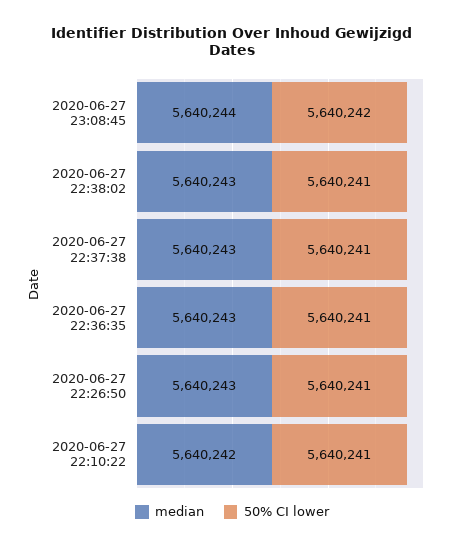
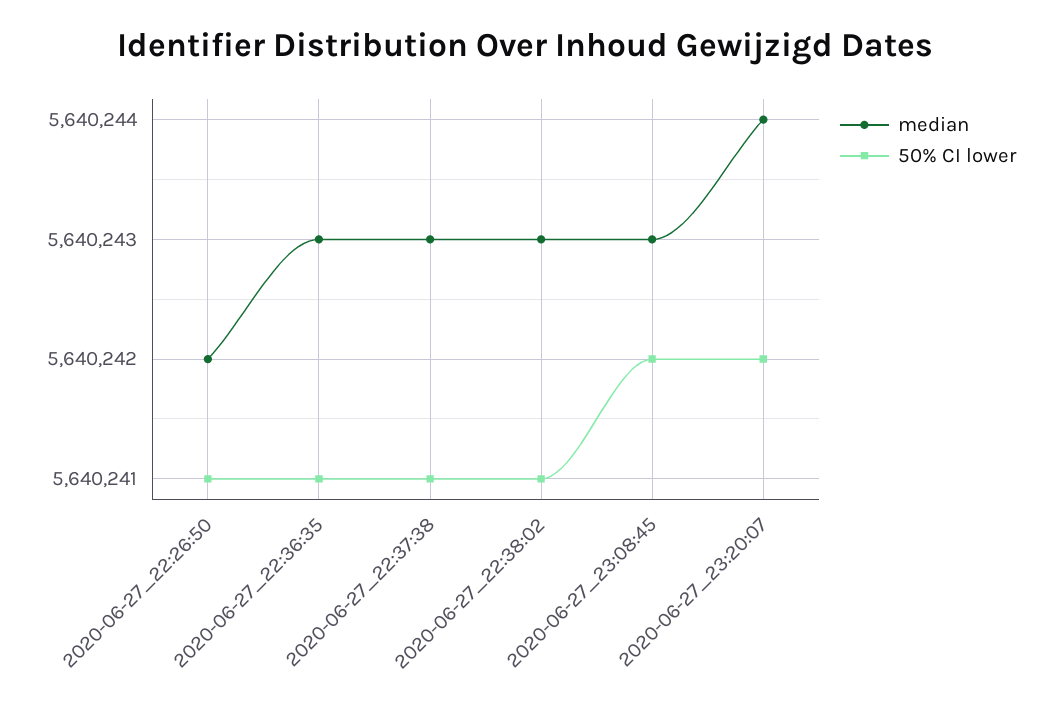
median, 2020-06-27 23:08:45: 5640244 -> 5640243
median, 2020-06-27 22:26:50: 5640243 -> 5640242
median, 2020-06-27 22:10:22: 5640242 -> none
50% CI lower, 2020-06-27 22:10:22: 5640241 -> none
median, 2020-06-27_23:20:07: none -> 5640244
50% CI lower, 2020-06-27_23:20:07: none -> 5640242

